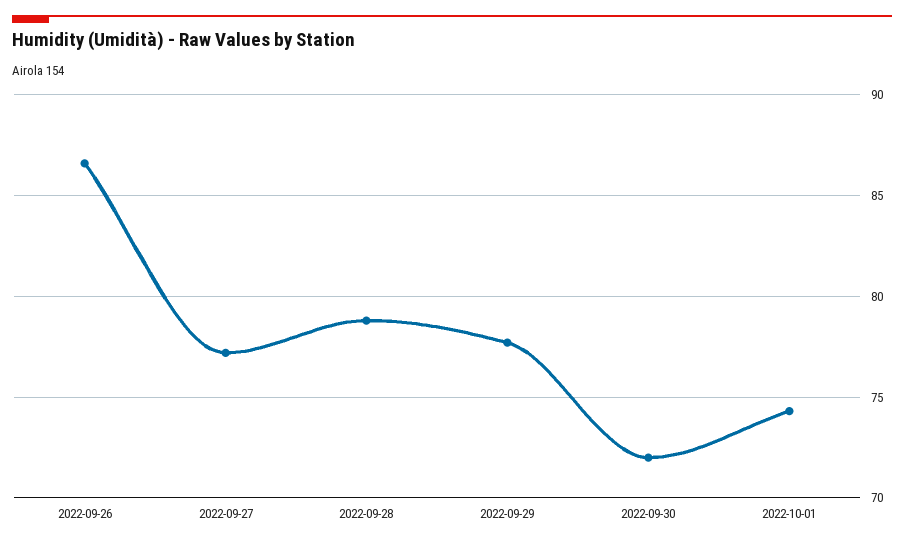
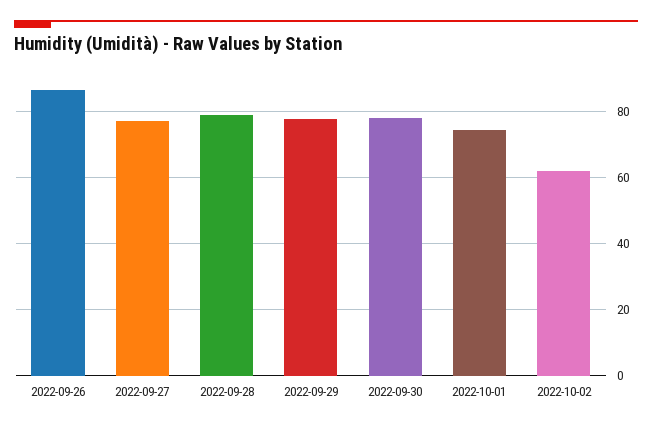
2022-09-30: 72 -> 78
2022-10-02: none -> 62

